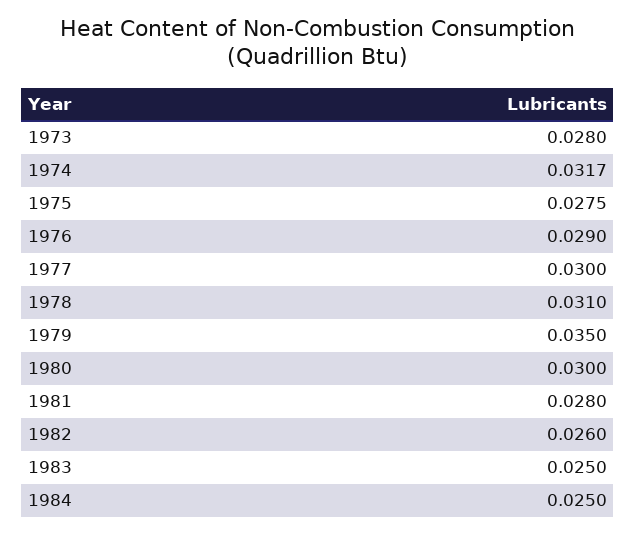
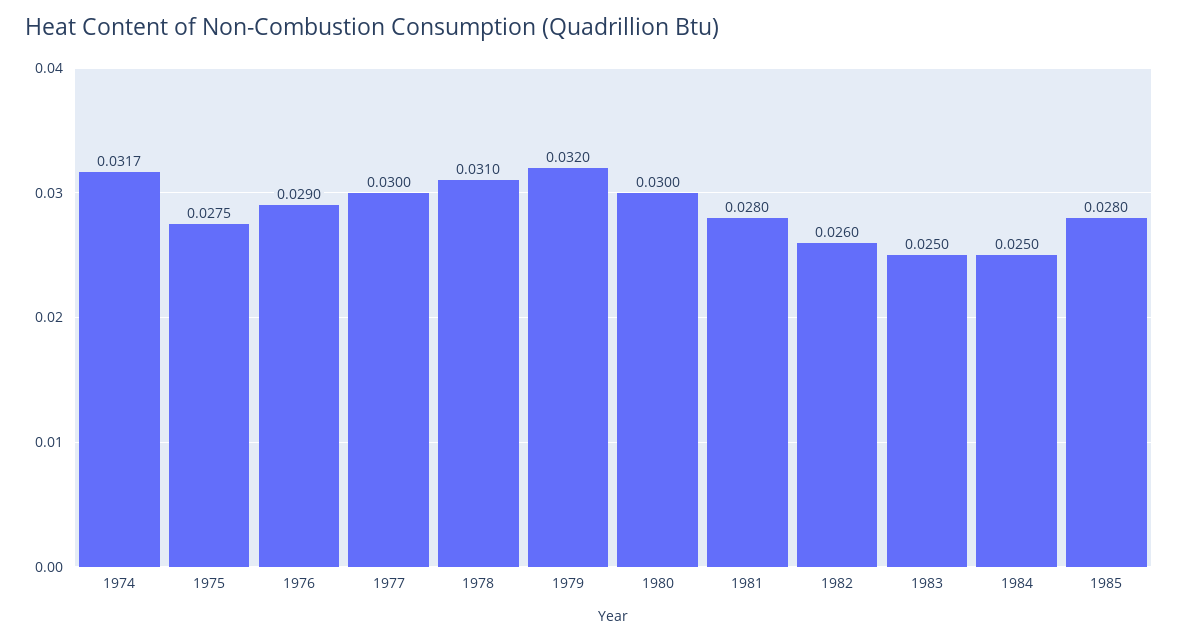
1973: 0.028 -> none
1979: 0.035 -> 0.032
1985: none -> 0.028

